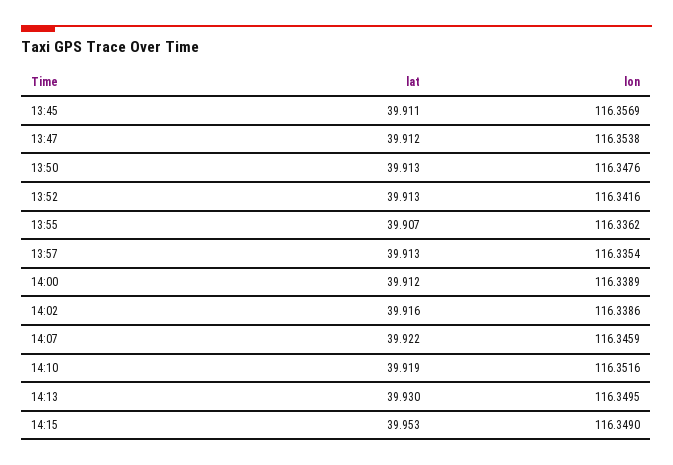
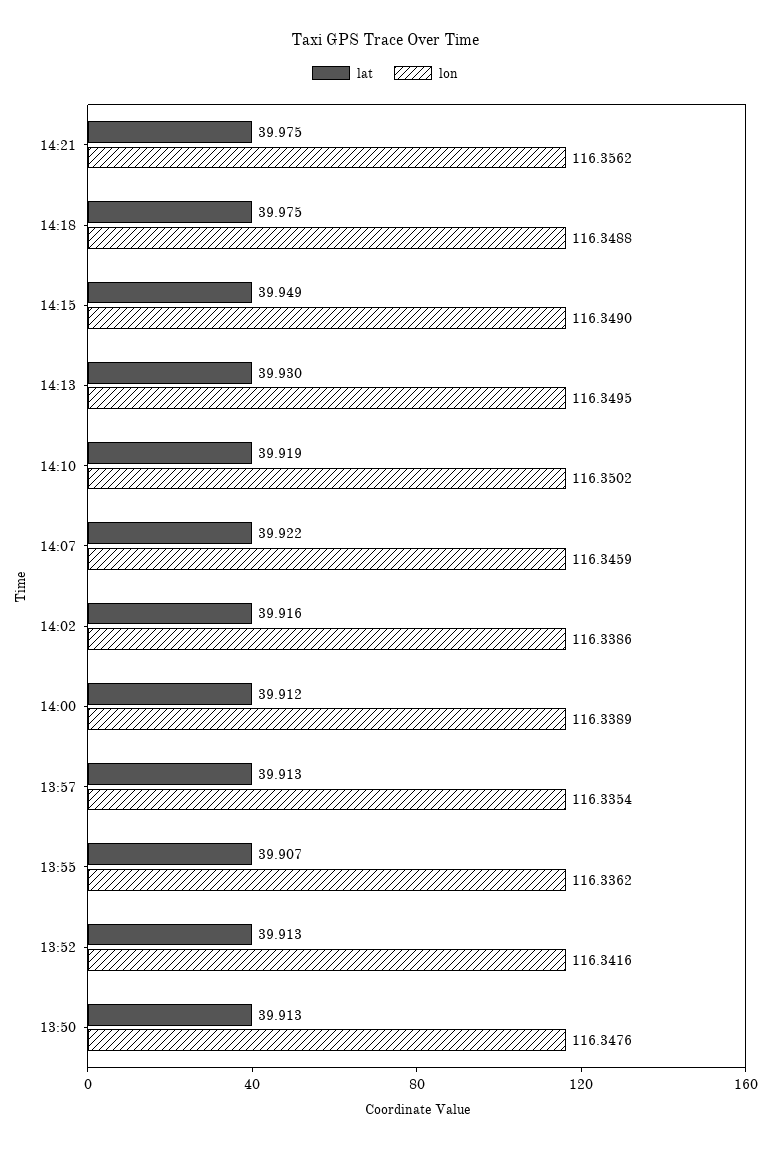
lat, 13:45: 39.911 -> none
lon, 13:45: 116.3569 -> none
lat, 13:47: 39.912 -> none
lon, 13:47: 116.3538 -> none
lon, 14:10: 116.3516 -> 116.3502
lat, 14:15: 39.953 -> 39.949
lat, 14:21: none -> 39.975
lon, 14:21: none -> 116.3562
lat, 14:18: none -> 39.975
lon, 14:18: none -> 116.3488

